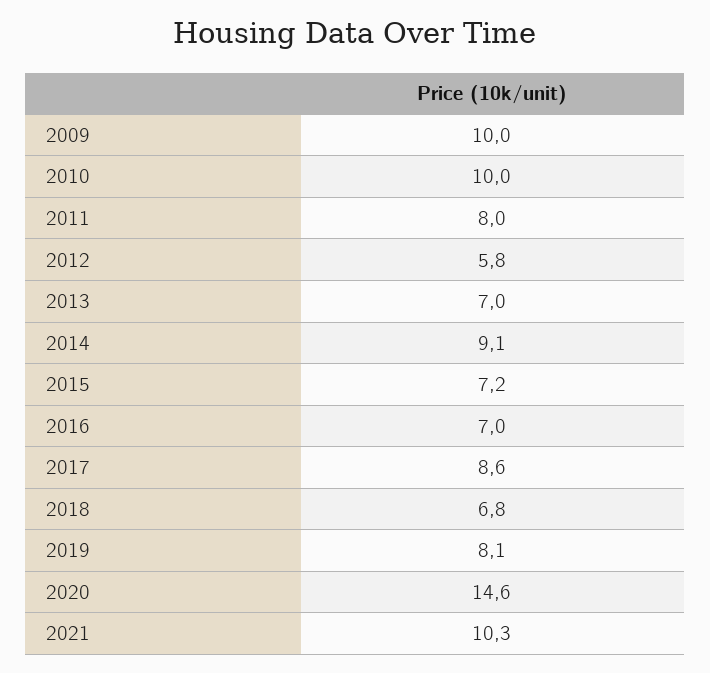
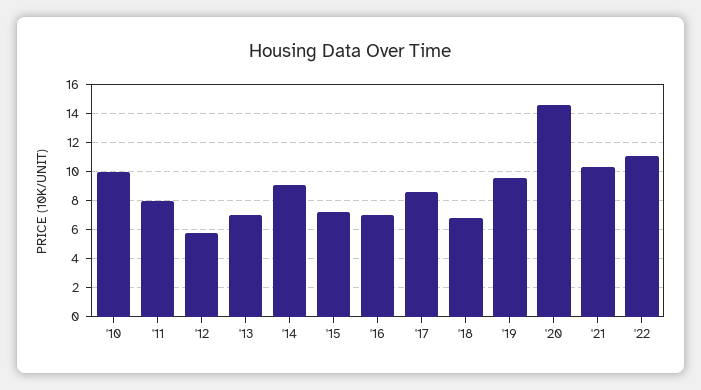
2009: 10 -> none
2019: 8.1 -> 9.5
'22: none -> 11

